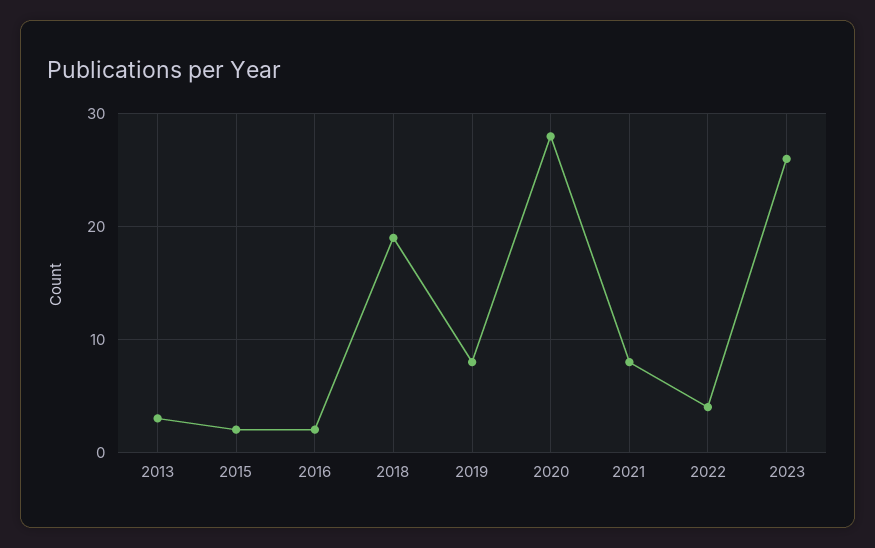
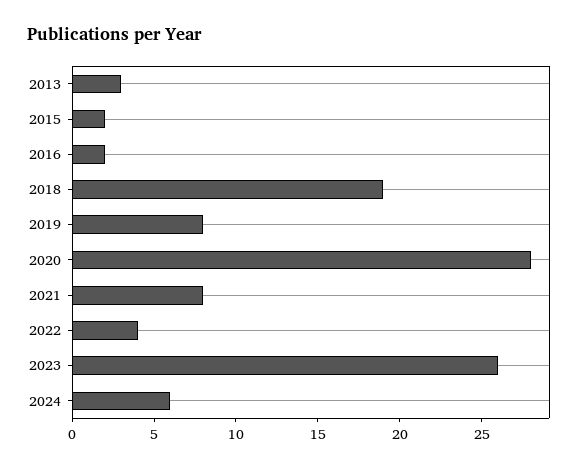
2024: none -> 6

